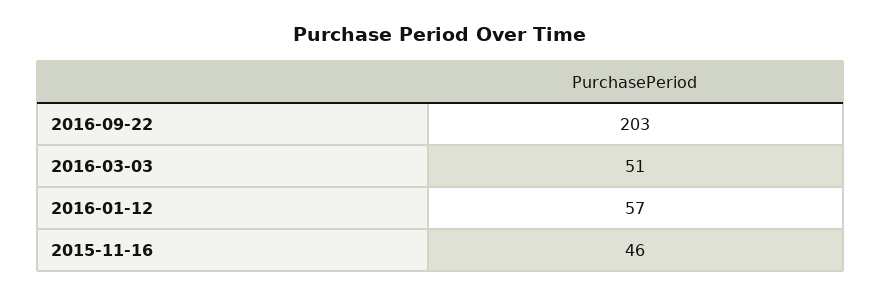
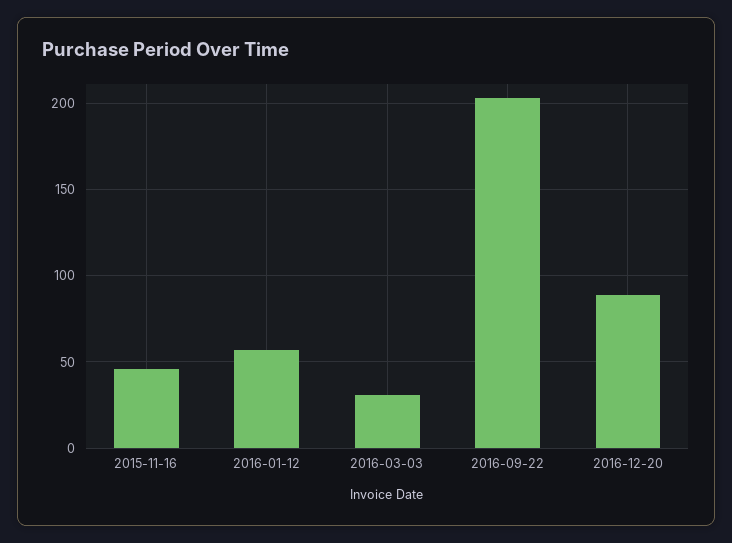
2016-03-03: 51 -> 30
2016-12-20: none -> 90

